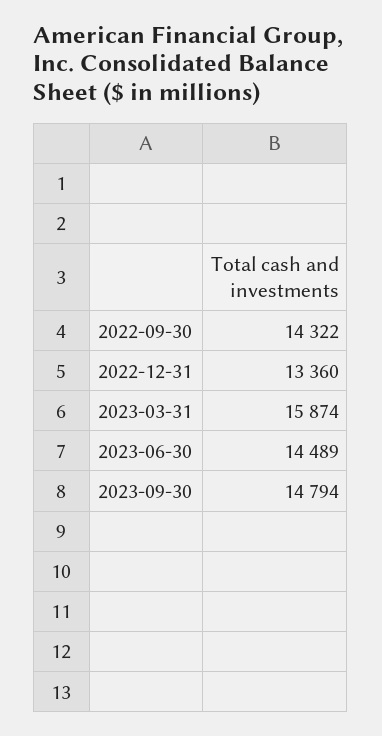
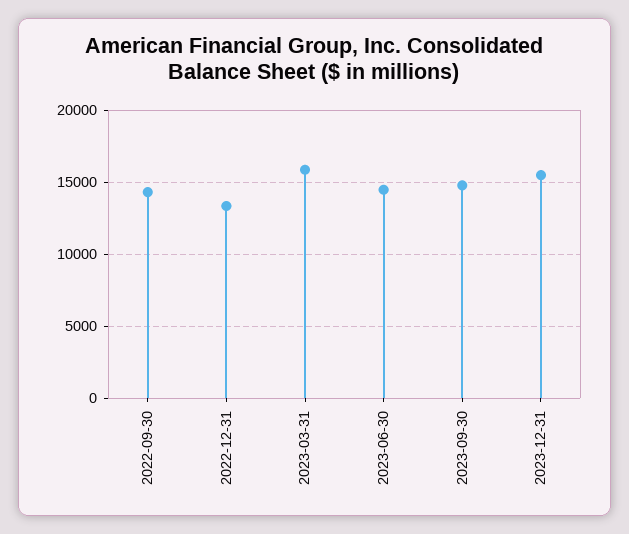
2023-12-31: none -> 15500

